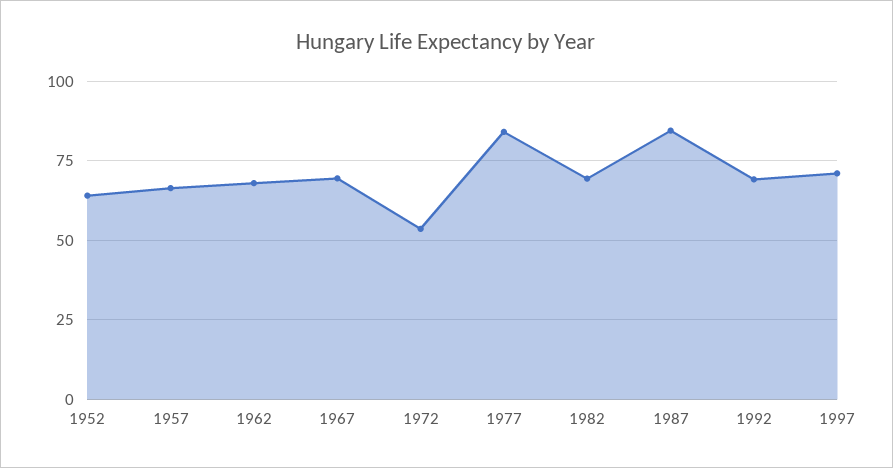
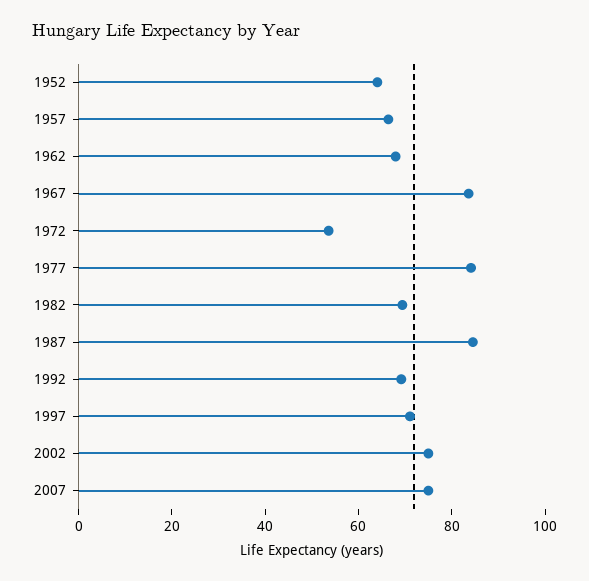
1967: 70 -> 85
2002: none -> 75
2007: none -> 75

